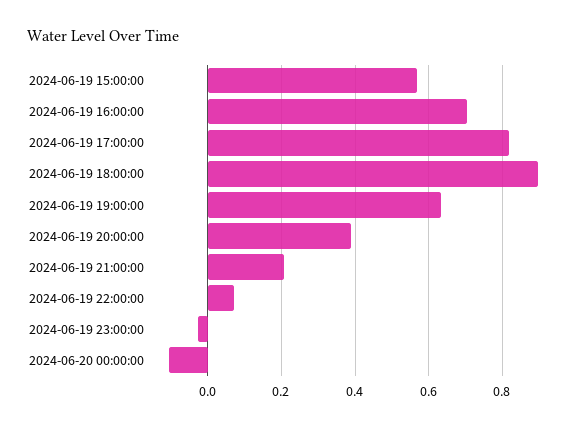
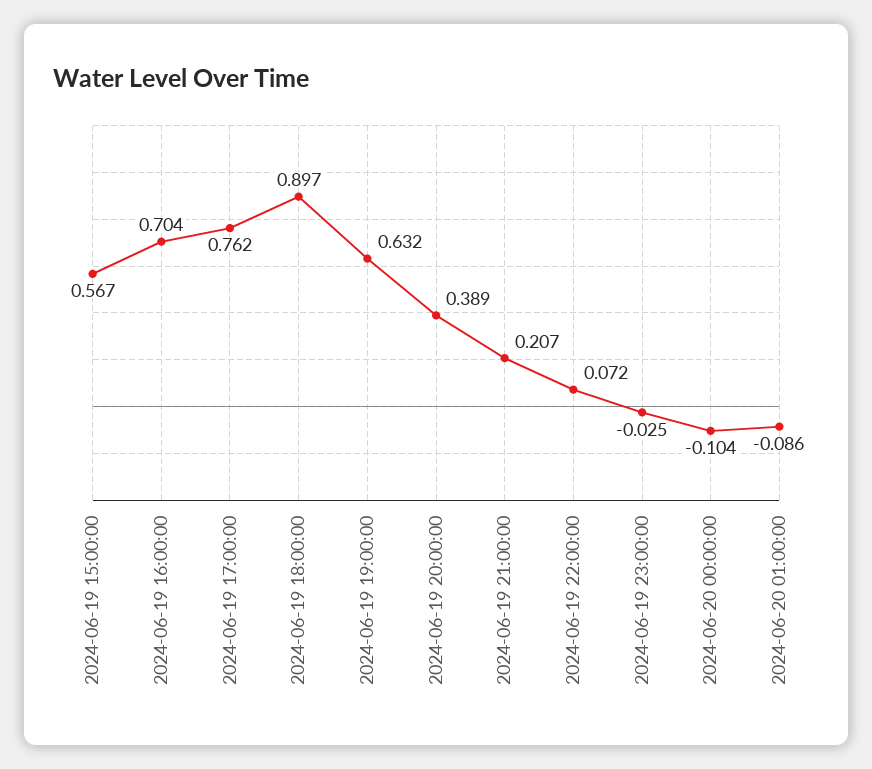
2024-06-19 17:00:00: 0.82 -> 0.762
2024-06-20 01:00:00: none -> -0.086

